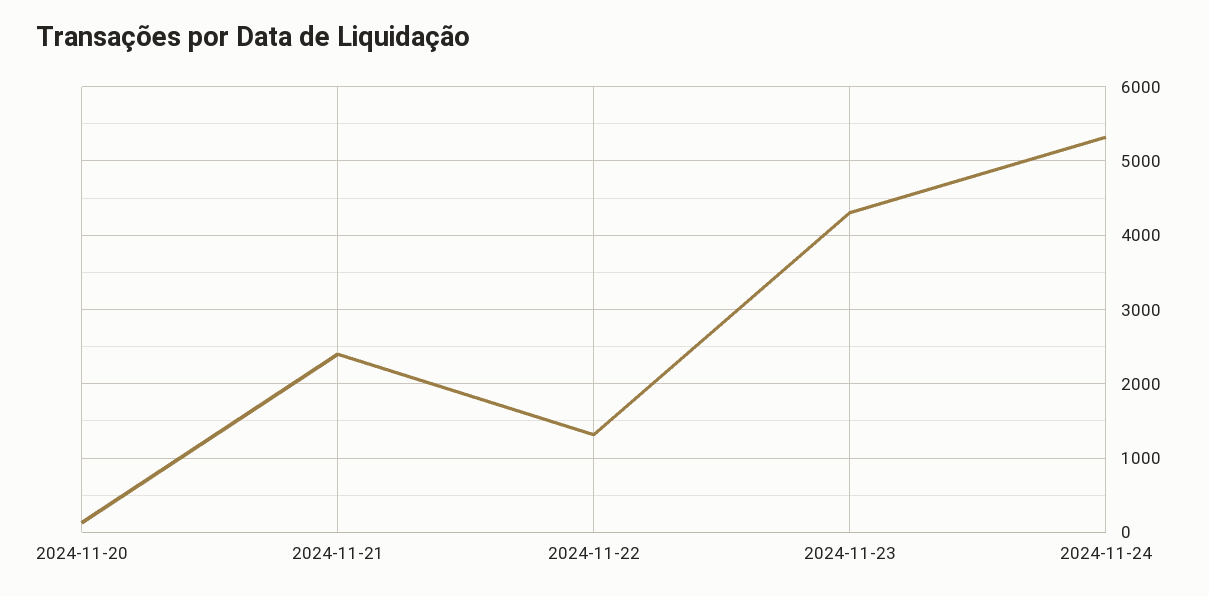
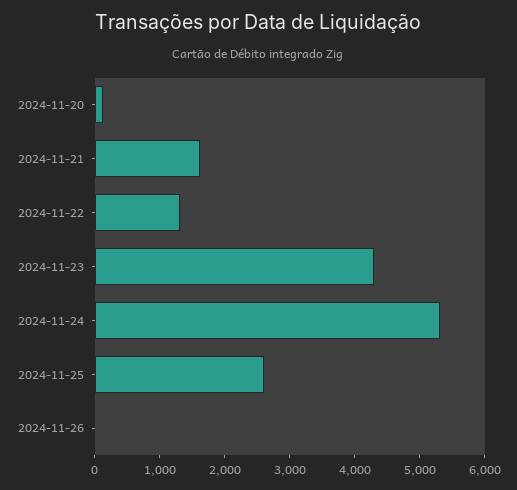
2024-11-21: 2400 -> 1600
2024-11-25: none -> 2600
2024-11-26: none -> 0

